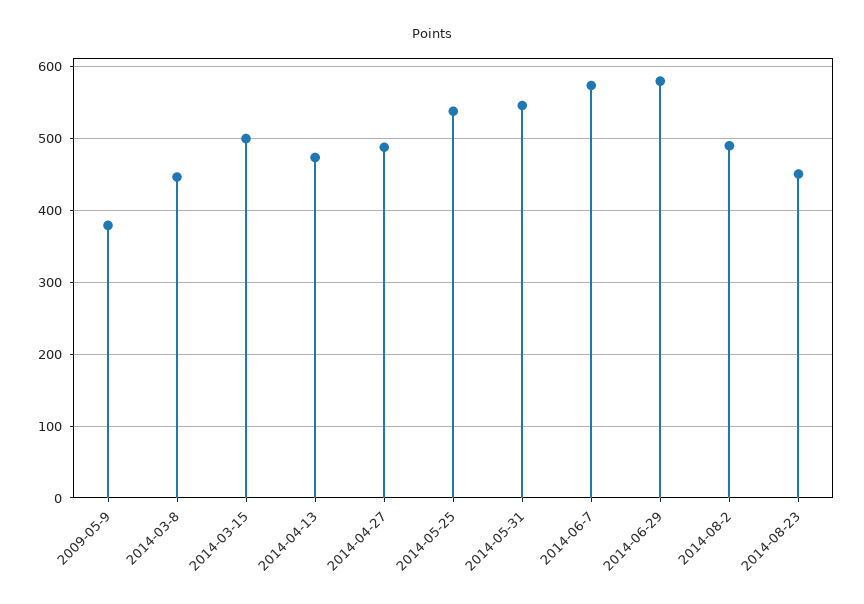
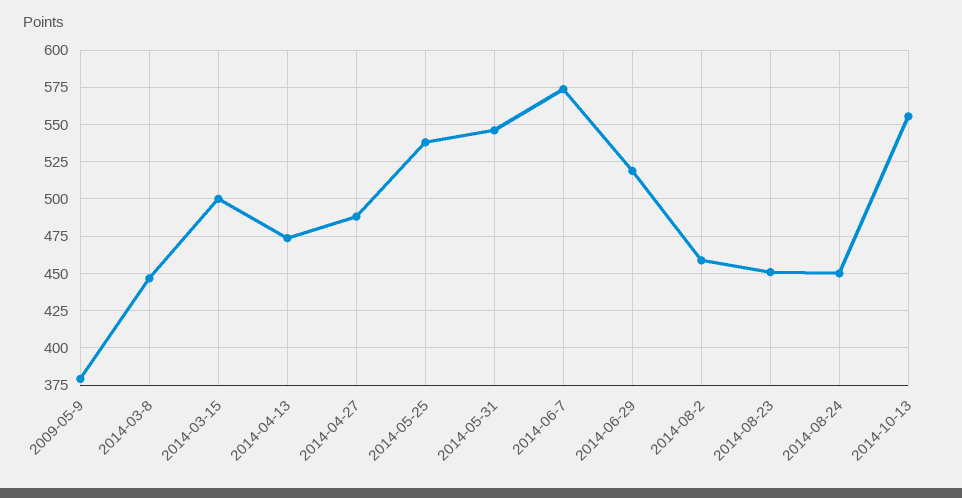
2014-06-29: 580 -> 520
2014-08-2: 490 -> 460
2014-08-24: none -> 450
2014-10-13: none -> 555

